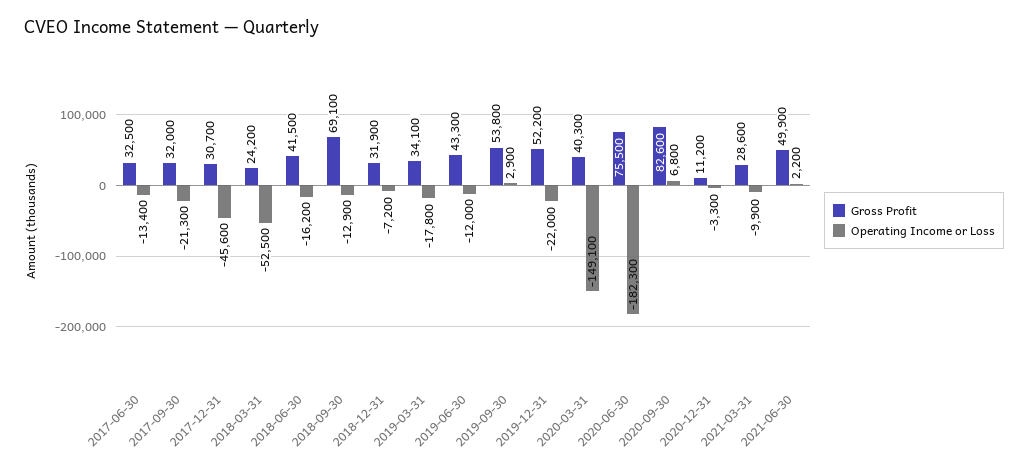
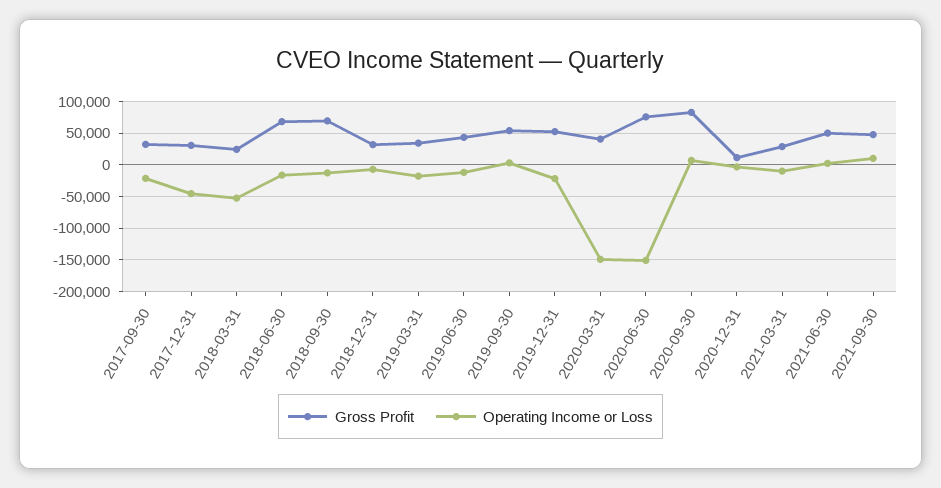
Gross Profit, 2017-06-30: 32500 -> none
Operating Income or Loss, 2017-06-30: -13400 -> none
Gross Profit, 2018-06-30: 41500 -> 70000
Operating Income or Loss, 2020-06-30: -182300 -> -150000
Gross Profit, 2021-09-30: none -> 50000
Operating Income or Loss, 2021-09-30: none -> 10000

